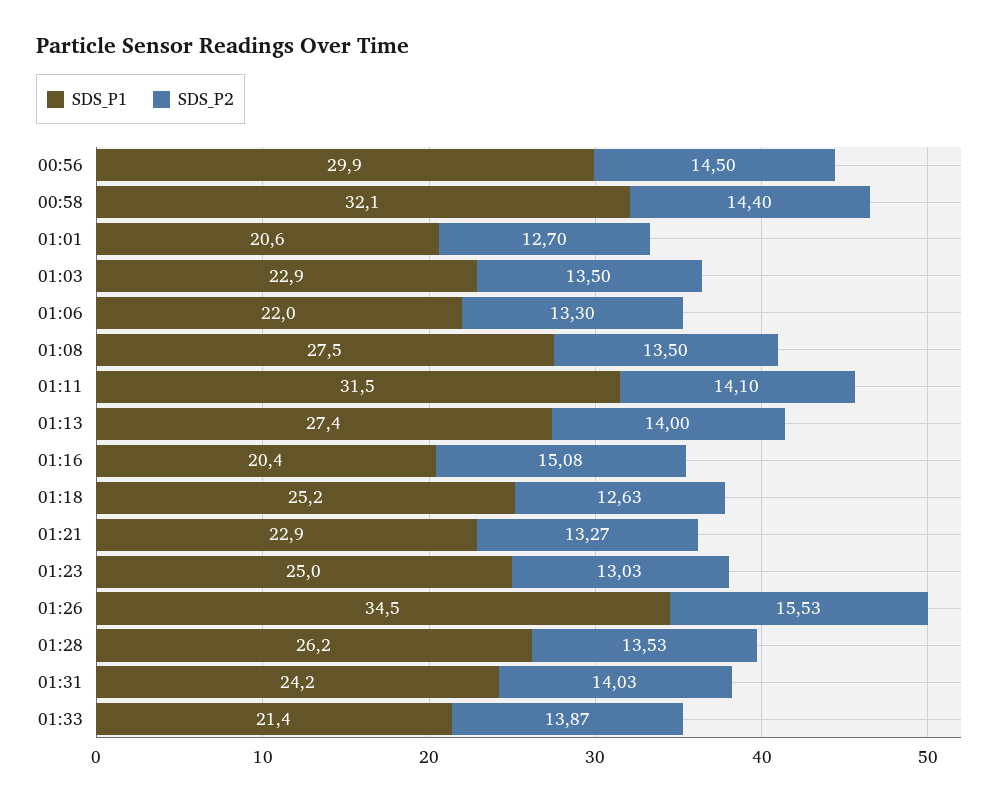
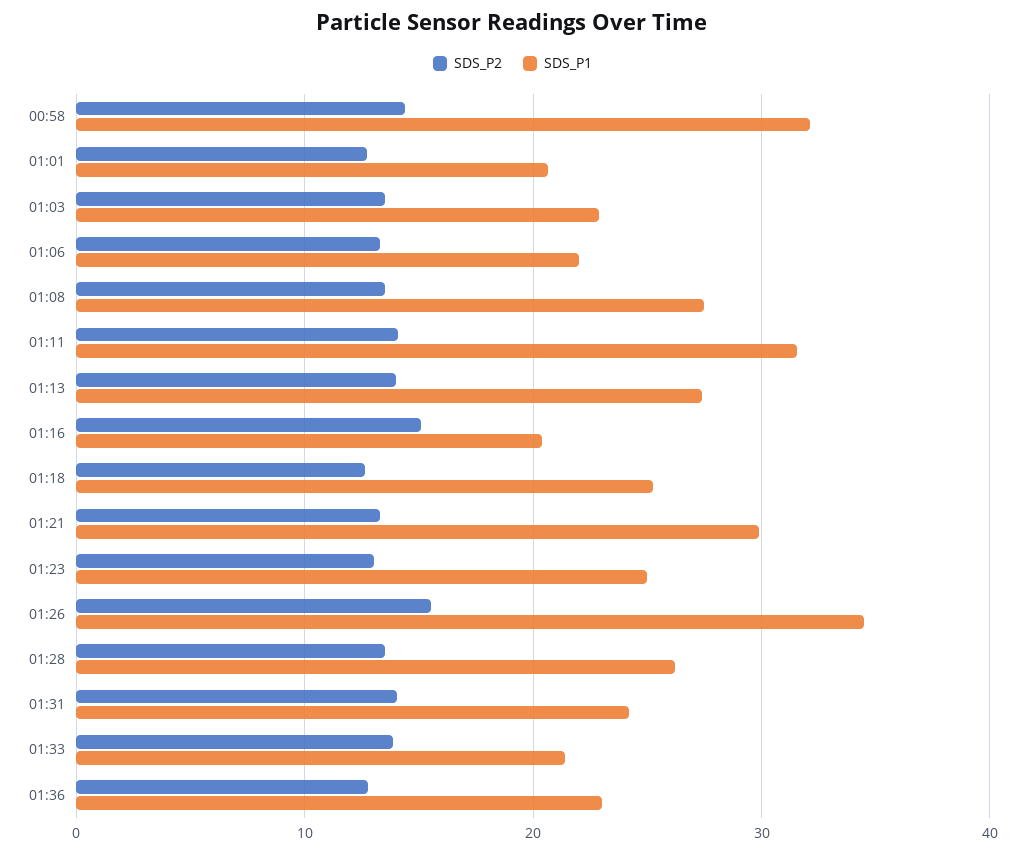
SDS_P1, 00:56: 29.9 -> none
SDS_P2, 00:56: 14.5 -> none
SDS_P1, 01:21: 22.9 -> 30
SDS_P2, 01:36: none -> 13
SDS_P1, 01:36: none -> 23

